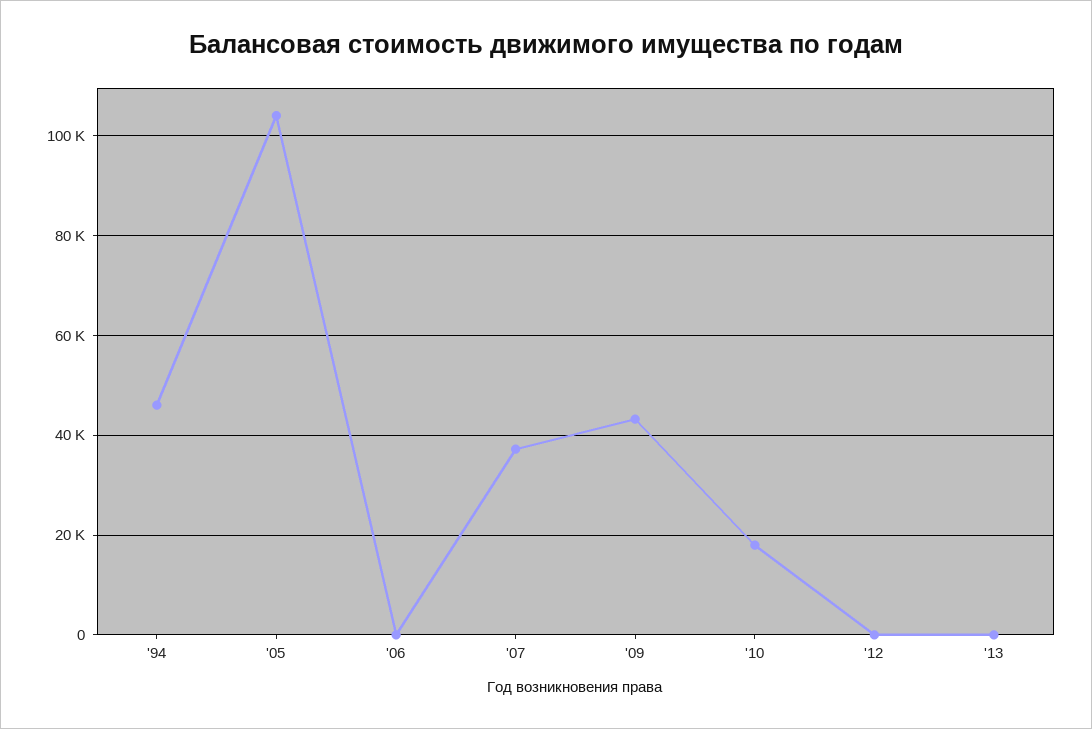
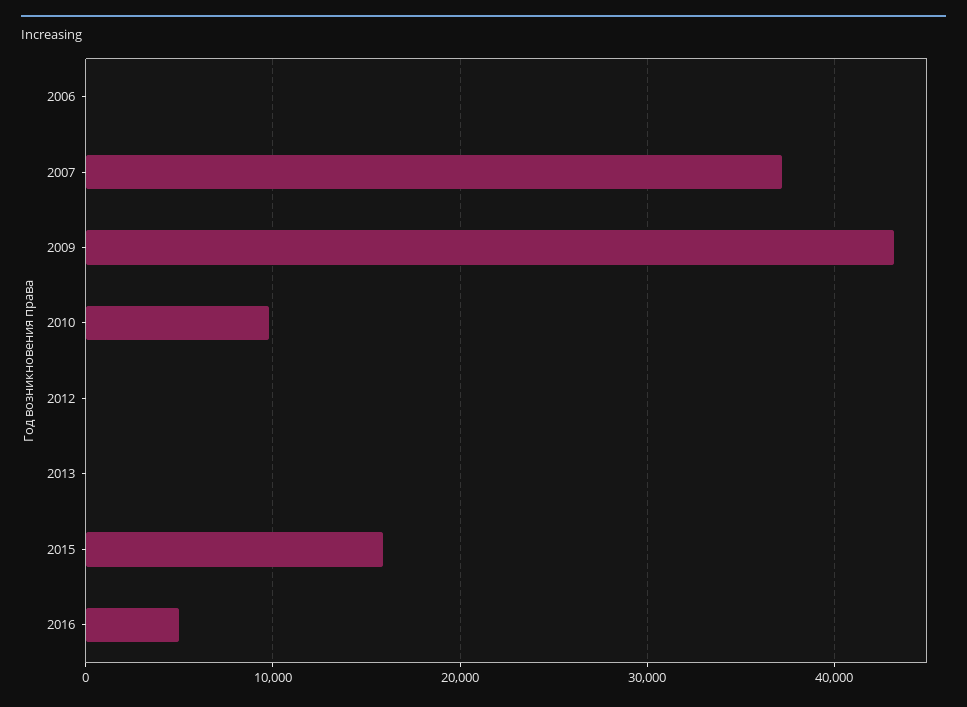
'94: 46000 -> none
'05: 104000 -> none
'10: 18000 -> 10000
2015: none -> 16000
2016: none -> 5000

